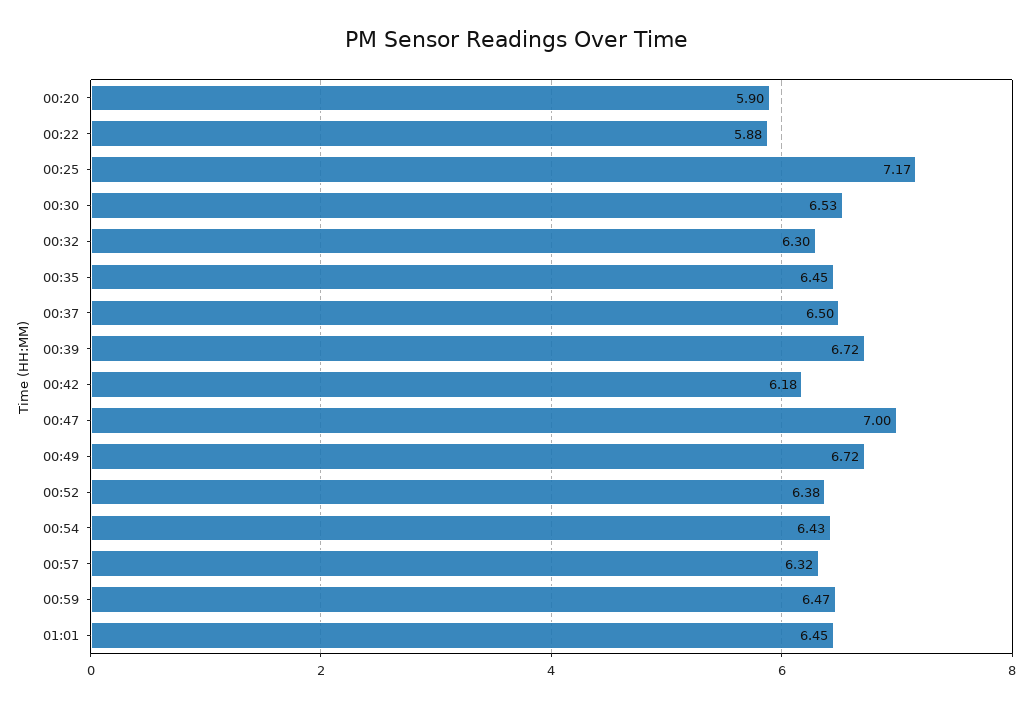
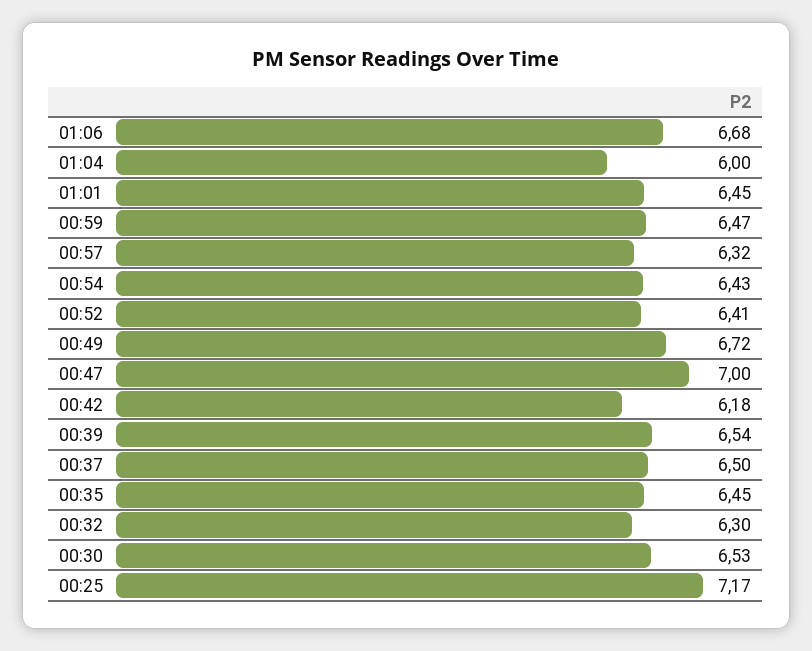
00:20: 5.9 -> none
00:22: 5.88 -> none
00:39: 6.72 -> 6.54
00:52: 6.38 -> 6.41
01:06: none -> 6.68
01:04: none -> 6

